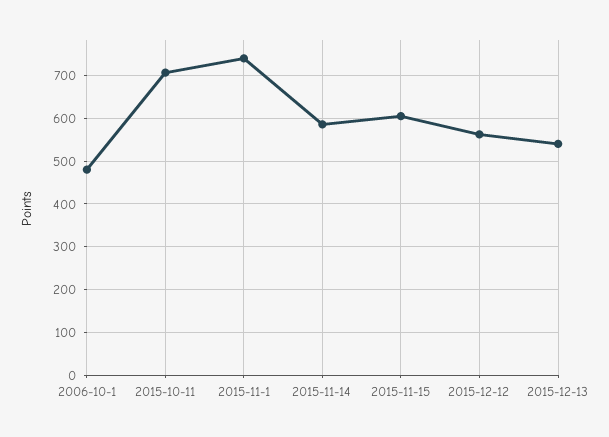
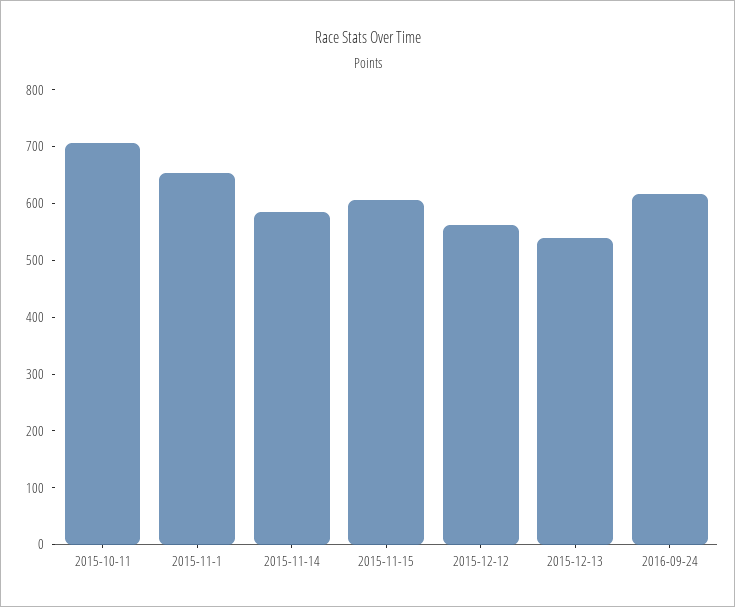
2006-10-1: 480 -> none
2015-11-1: 740 -> 660
2016-09-24: none -> 620

